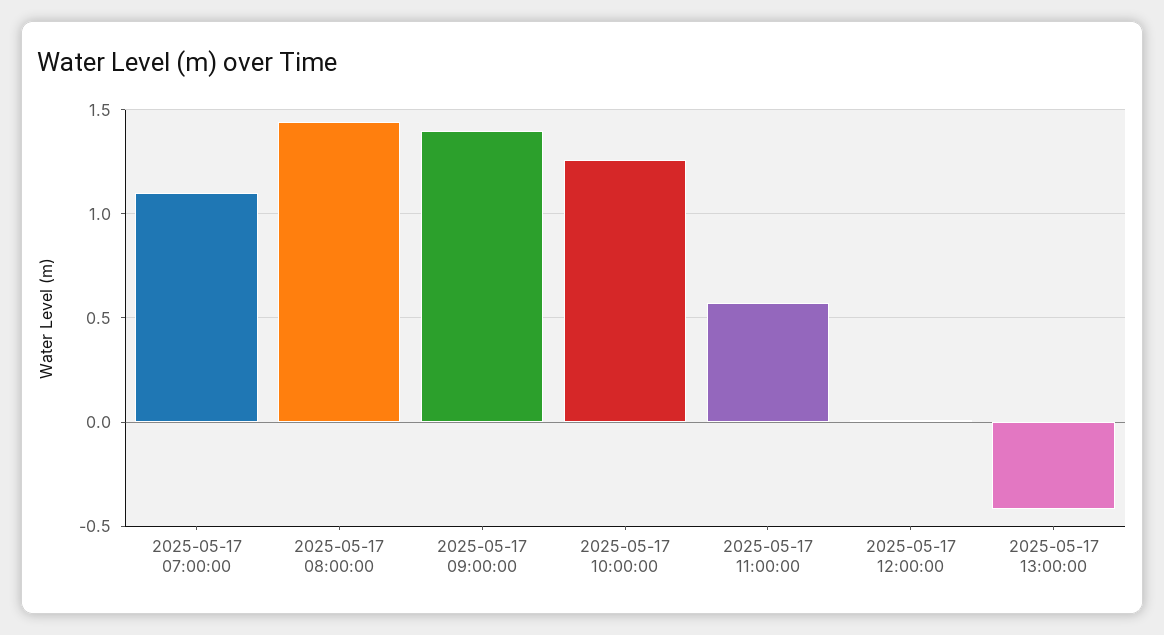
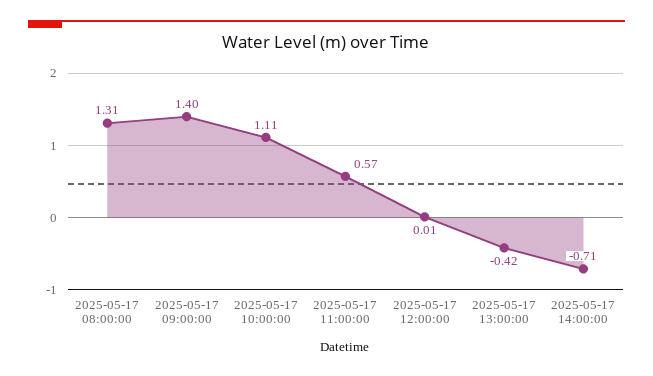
2025-05-17 07:00:00: 1.1 -> none
2025-05-17 08:00:00: 1.45 -> 1.31
2025-05-17 10:00:00: 1.25 -> 1.11
2025-05-17 14:00:00: none -> -0.71

